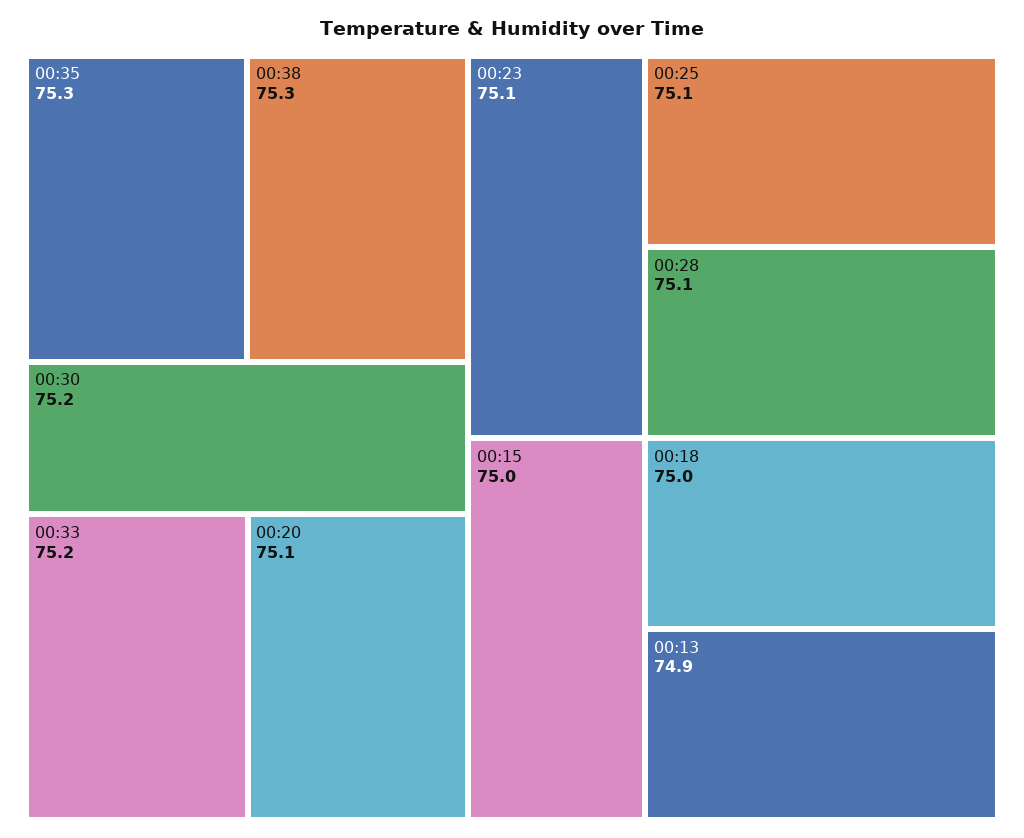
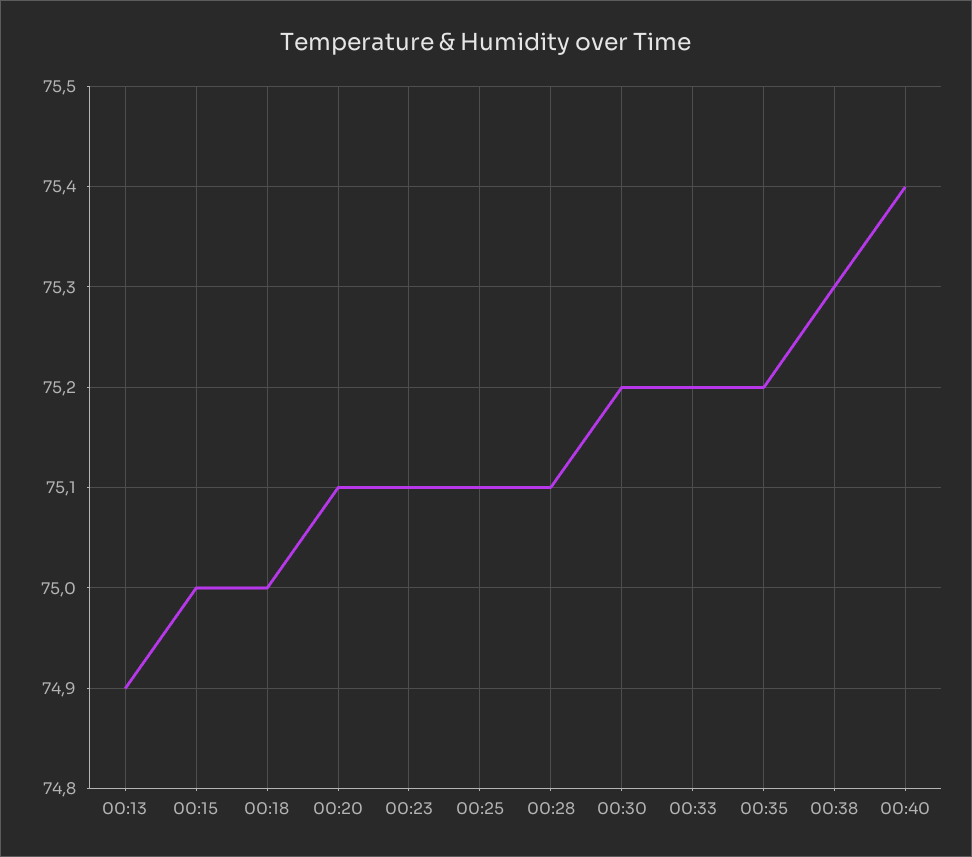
00:35: 75.3 -> 75.2
00:40: none -> 75.4

